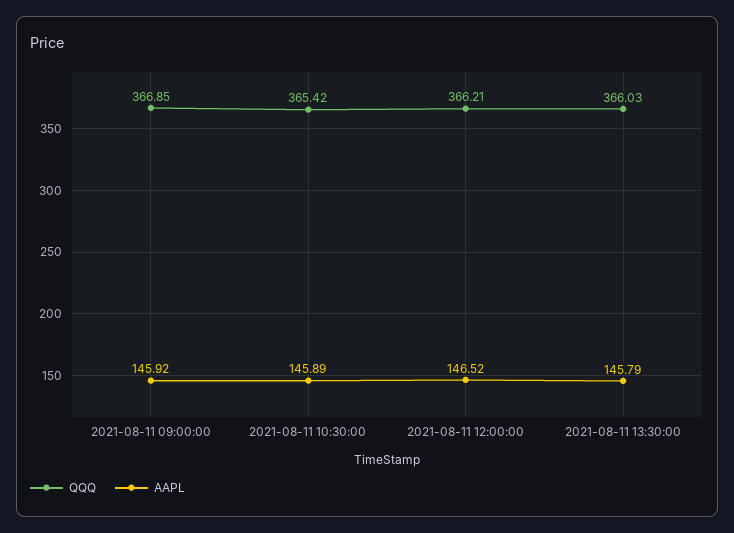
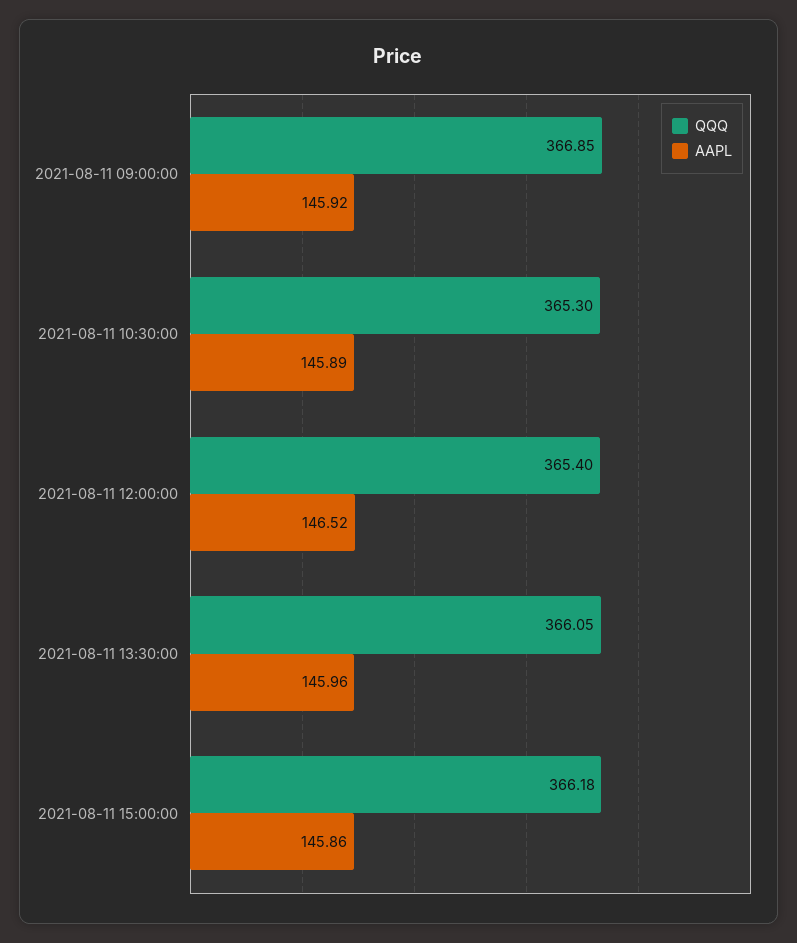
QQQ, 2021-08-11 10:30:00: 365.42 -> 365.3
QQQ, 2021-08-11 12:00:00: 366.21 -> 365.4
QQQ, 2021-08-11 13:30:00: 366.03 -> 366.05
AAPL, 2021-08-11 13:30:00: 145.79 -> 145.96
QQQ, 2021-08-11 15:00:00: none -> 366.18
AAPL, 2021-08-11 15:00:00: none -> 145.86

